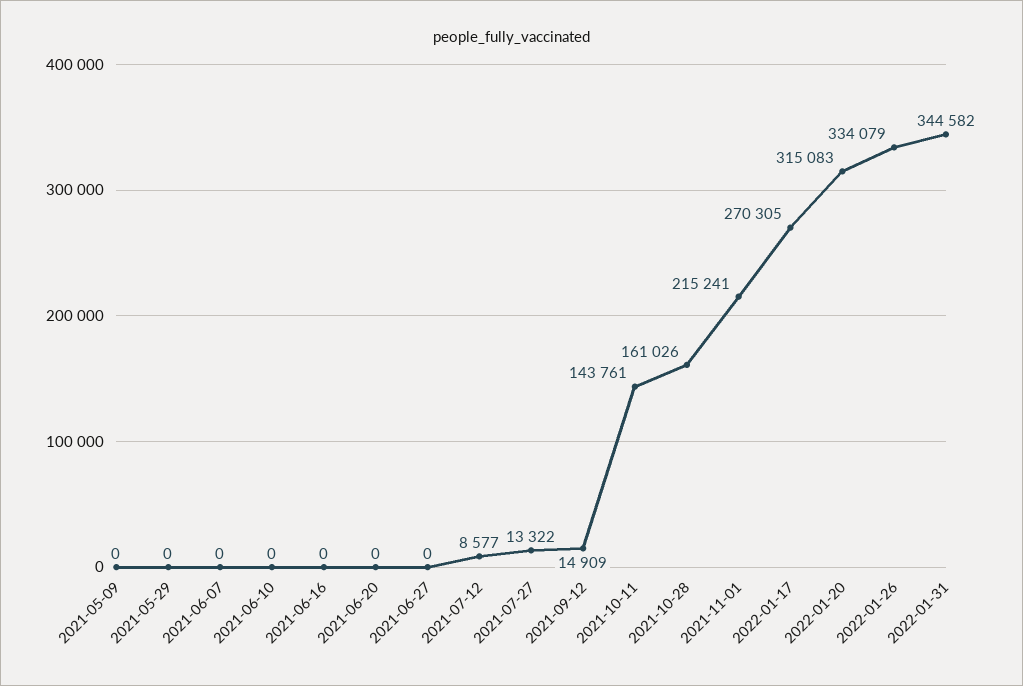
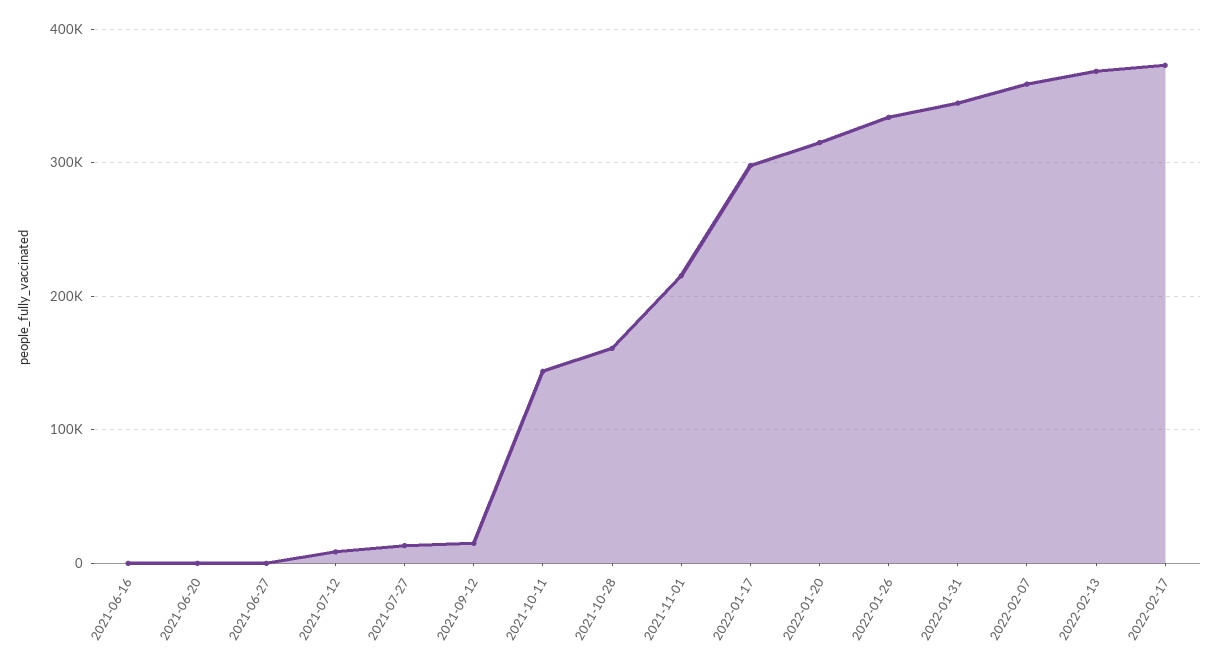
2021-05-09: 0 -> none
2021-05-29: 0 -> none
2021-06-07: 0 -> none
2021-06-10: 0 -> none
2022-01-17: 270305 -> 300000
2022-02-07: none -> 360000
2022-02-13: none -> 370000
2022-02-17: none -> 370000

